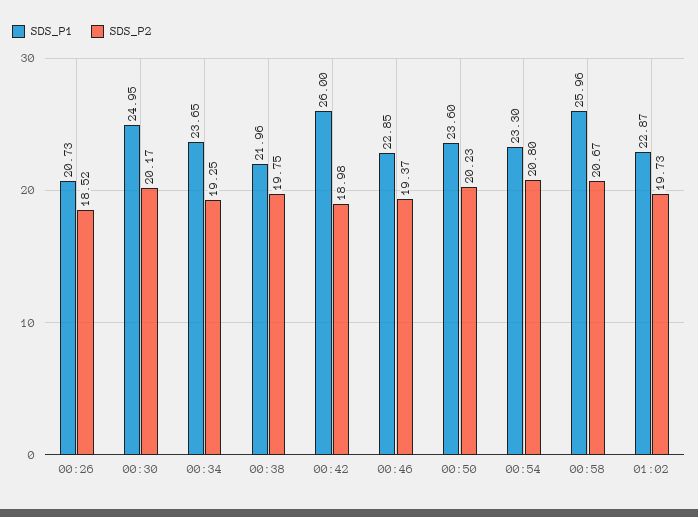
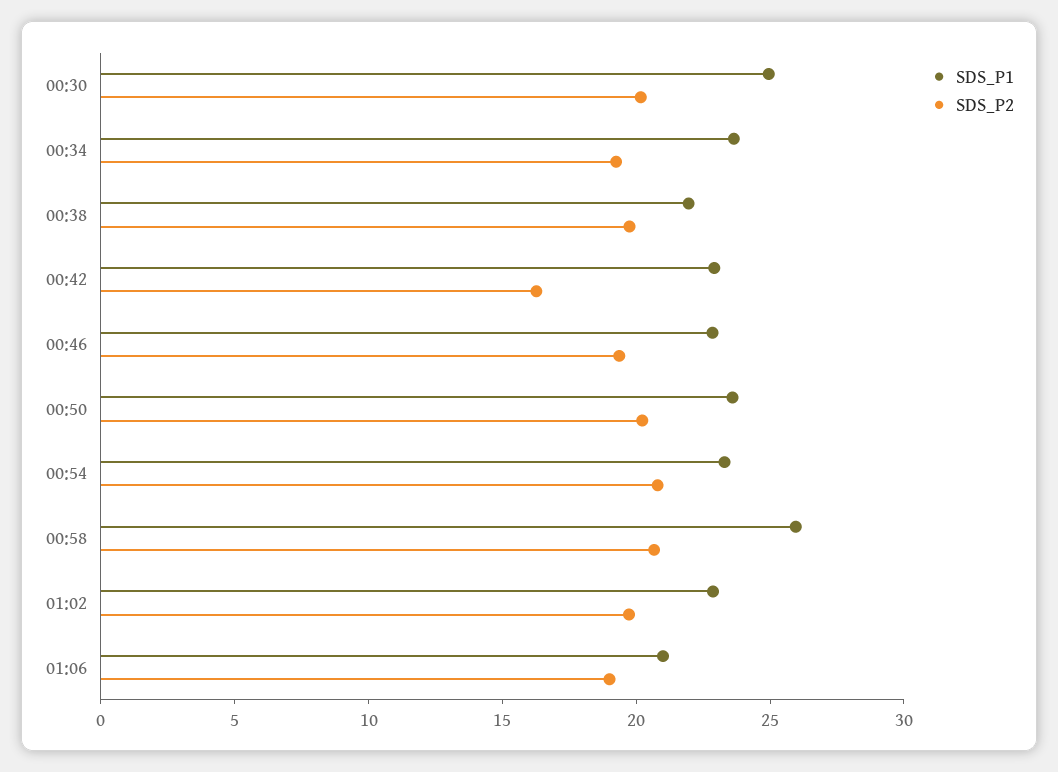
SDS_P1, 00:26: 20.73 -> none
SDS_P2, 00:26: 18.52 -> none
SDS_P1, 00:42: 26 -> 23
SDS_P2, 00:42: 18.98 -> 16
SDS_P1, 01:06: none -> 21
SDS_P2, 01:06: none -> 19

